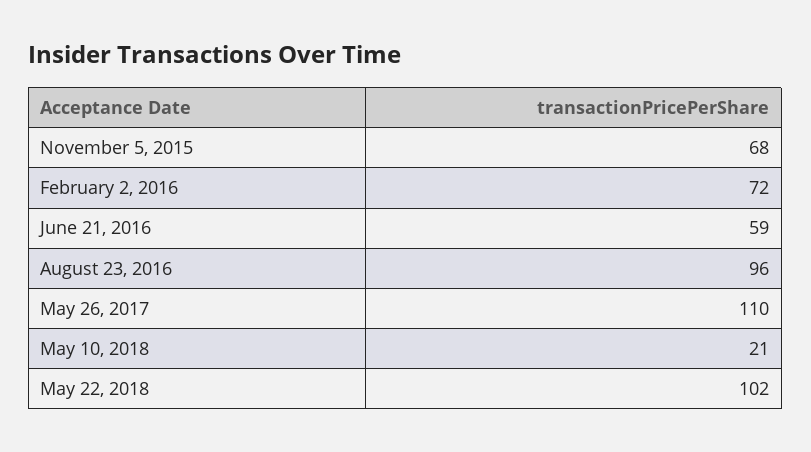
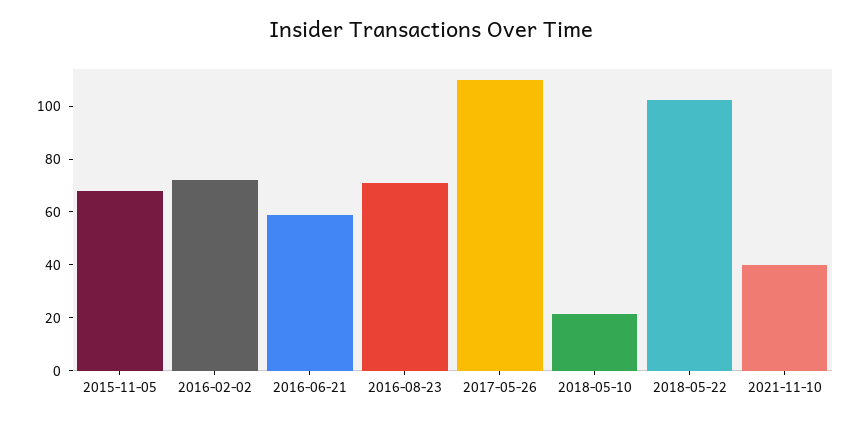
August 23, 2016: 96 -> 70
2021-11-10: none -> 40

